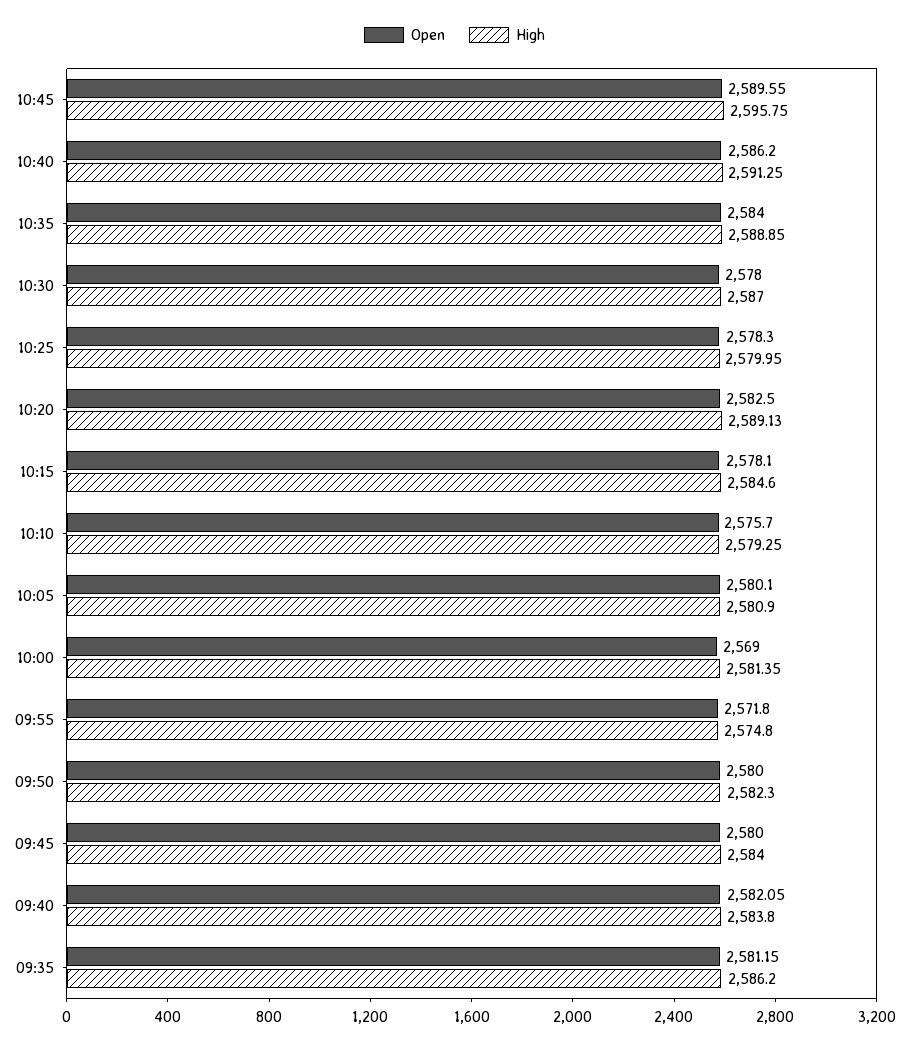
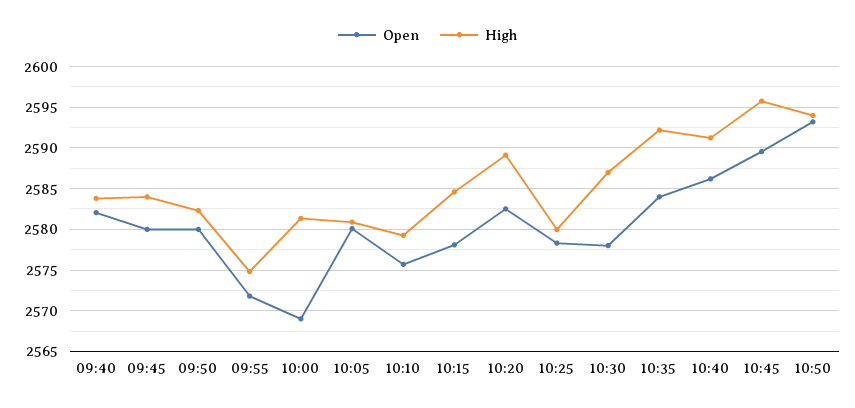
High, 10:35: 2588.85 -> 2592
Open, 09:35: 2581.15 -> none
High, 09:35: 2586.2 -> none
Open, 10:50: none -> 2593
High, 10:50: none -> 2594

